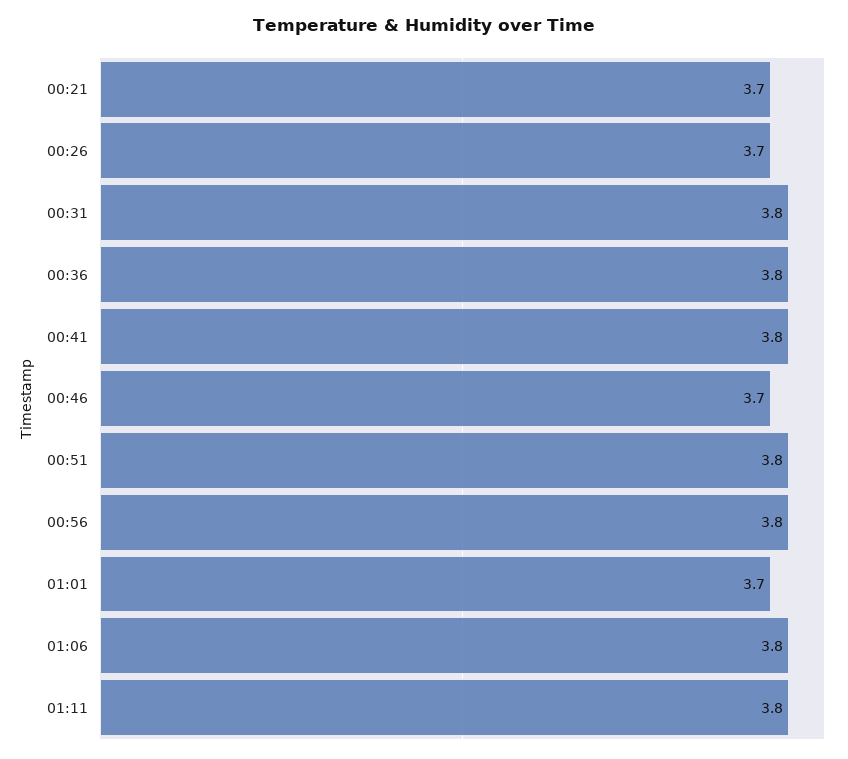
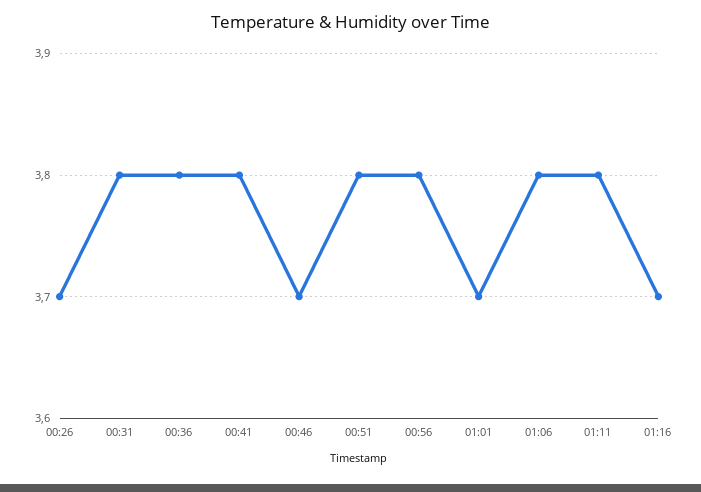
00:21: 3.7 -> none
01:16: none -> 3.7

